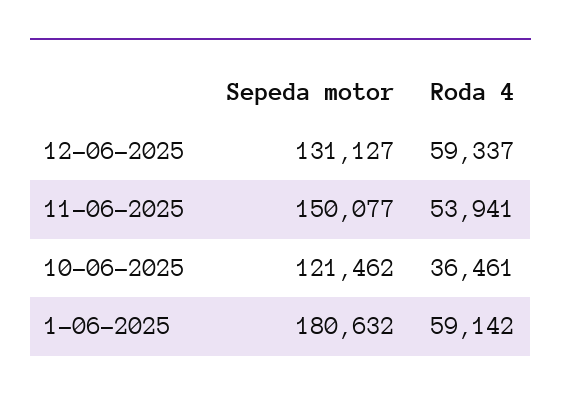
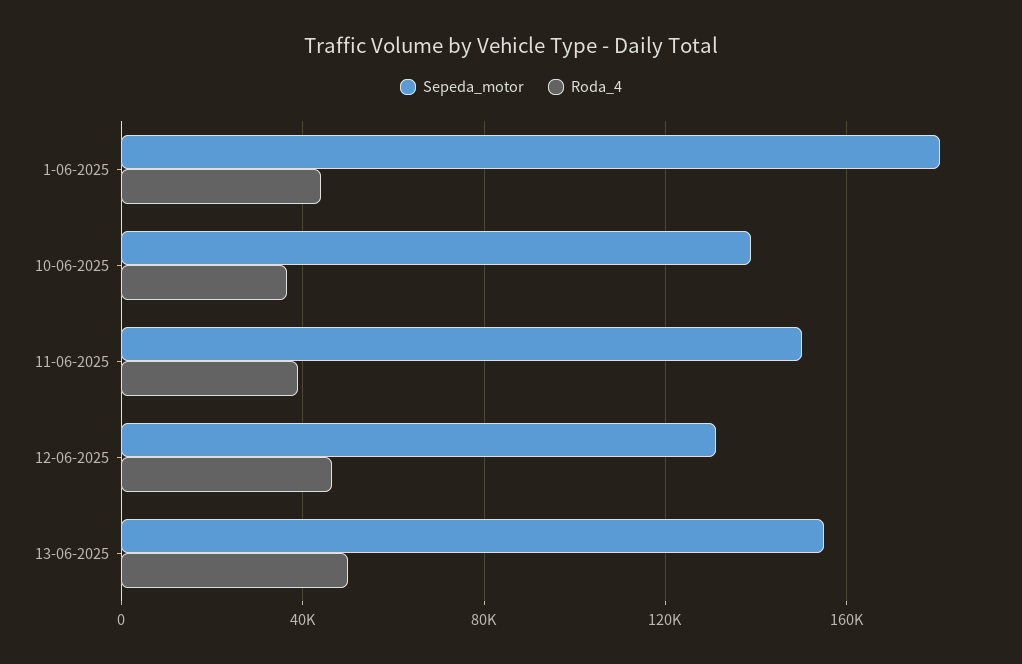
Roda 4, 12-06-2025: 59337 -> 45000
Roda 4, 11-06-2025: 53941 -> 40000
Sepeda motor, 10-06-2025: 121462 -> 140000
Roda 4, 1-06-2025: 59142 -> 45000
Sepeda motor, 13-06-2025: none -> 155000
Roda 4, 13-06-2025: none -> 50000

